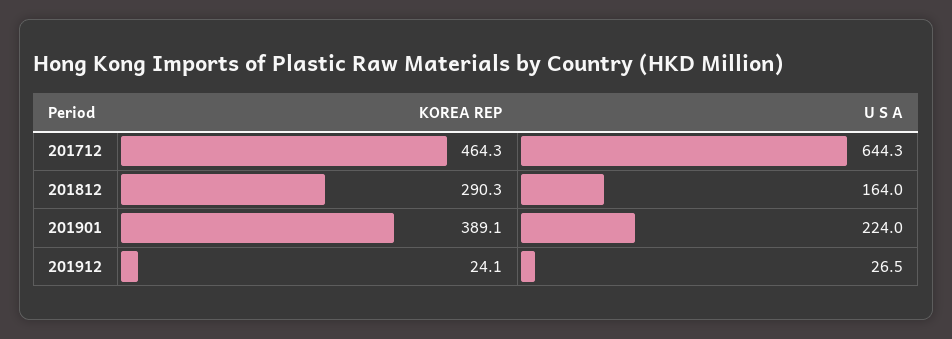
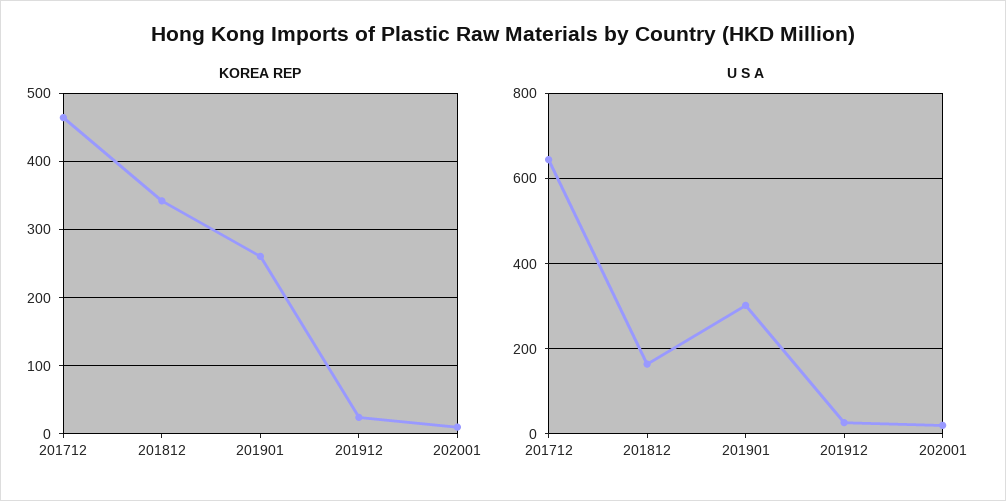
KOREA REP, 201812: 290.3 -> 340
KOREA REP, 201901: 389.1 -> 260
U S A, 201901: 224 -> 300
KOREA REP, 202001: none -> 10
U S A, 202001: none -> 20

